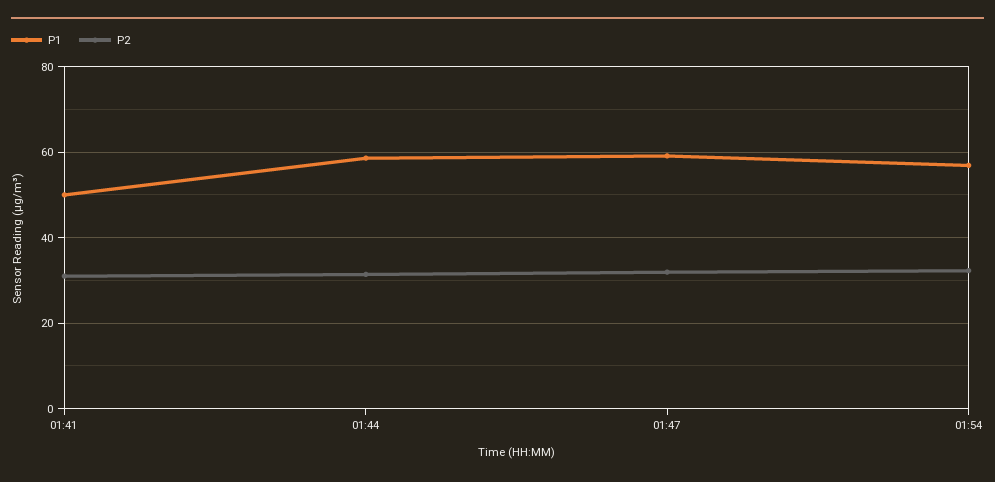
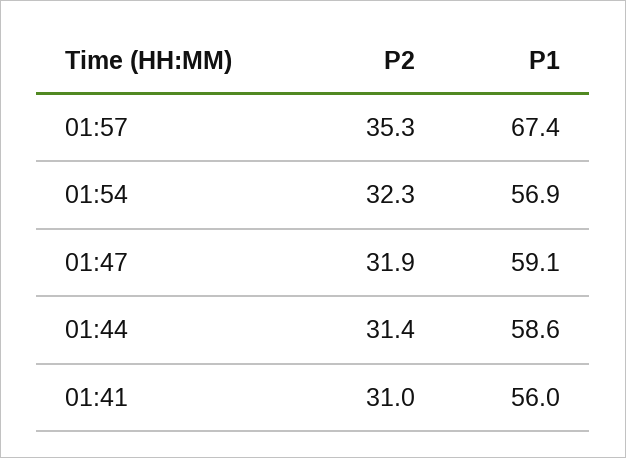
P1, 01:41: 50 -> 56
P2, 01:57: none -> 35.3
P1, 01:57: none -> 67.4

